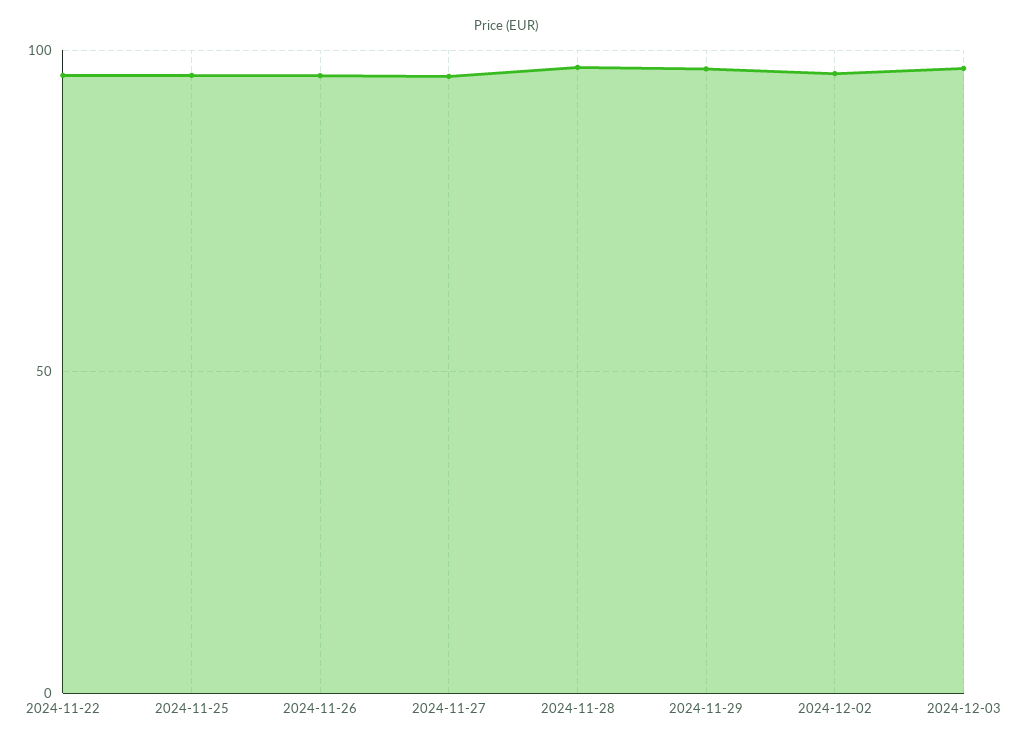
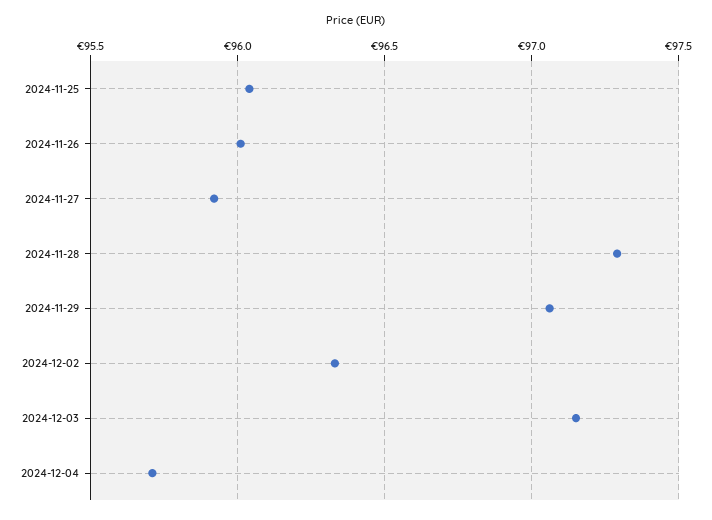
2024-11-22: 95 -> none
2024-12-04: none -> 95.7

